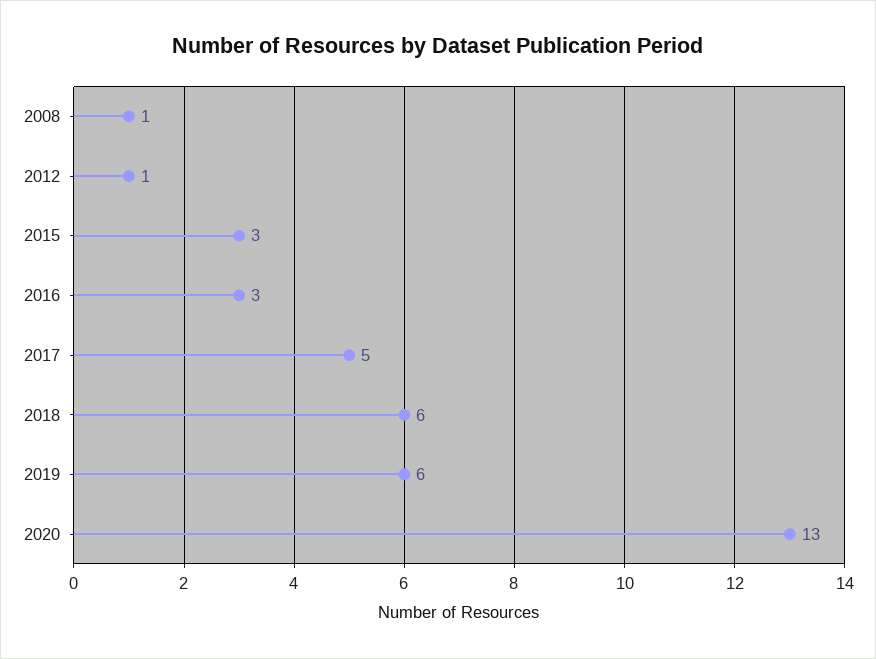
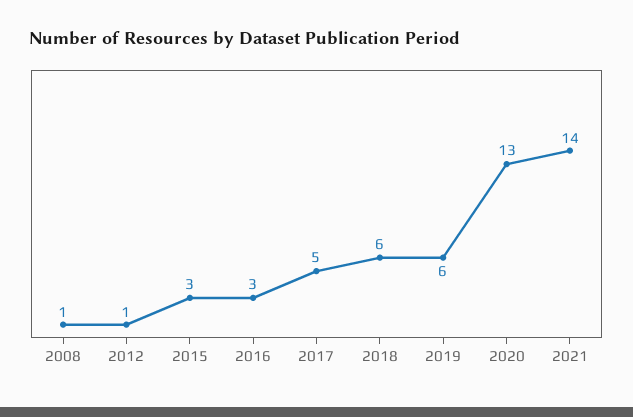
2021: none -> 14

